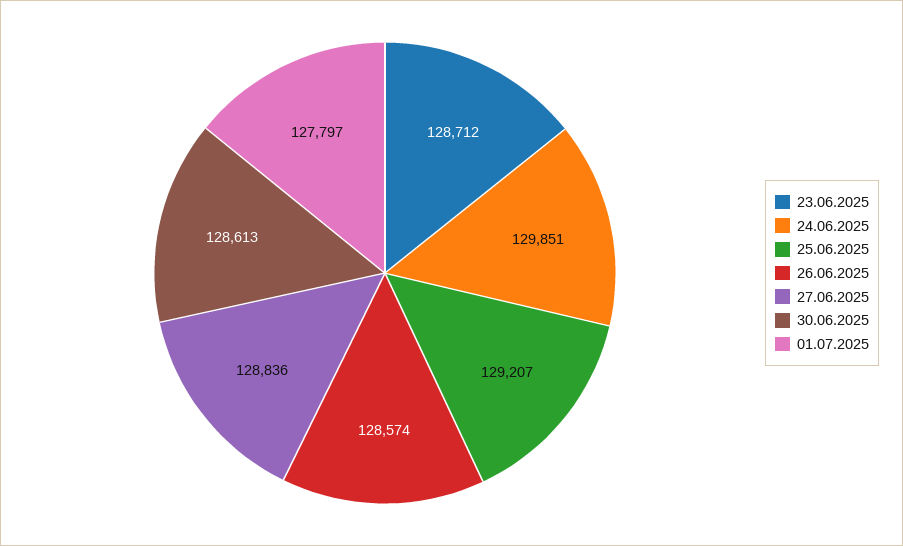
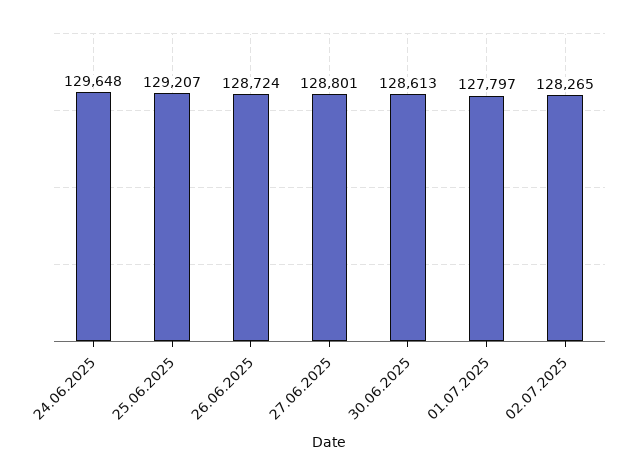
23.06.2025: 128712 -> none
24.06.2025: 129851 -> 129648
26.06.2025: 128574 -> 128724
27.06.2025: 128836 -> 128801
02.07.2025: none -> 128265

